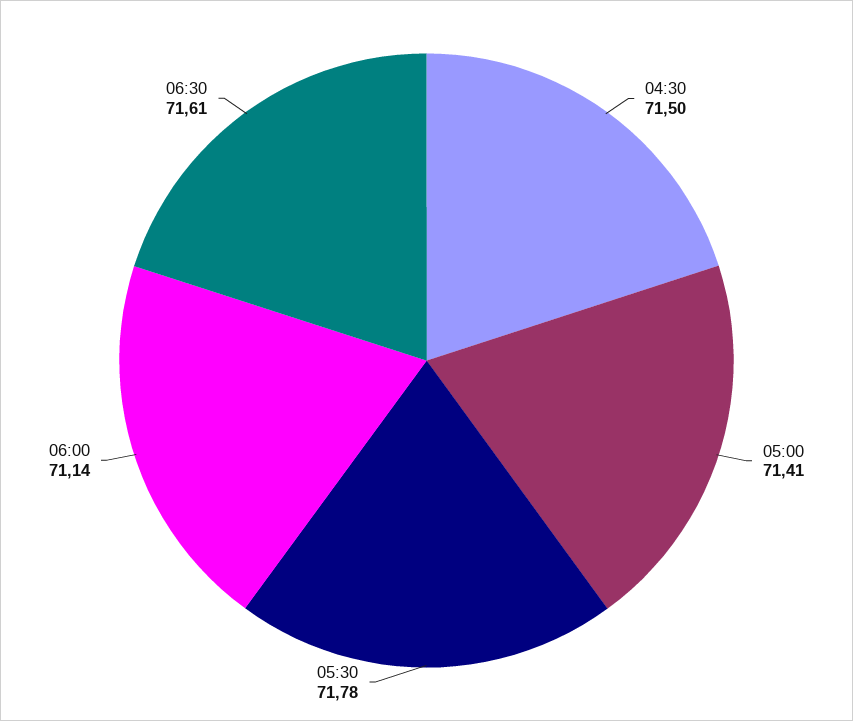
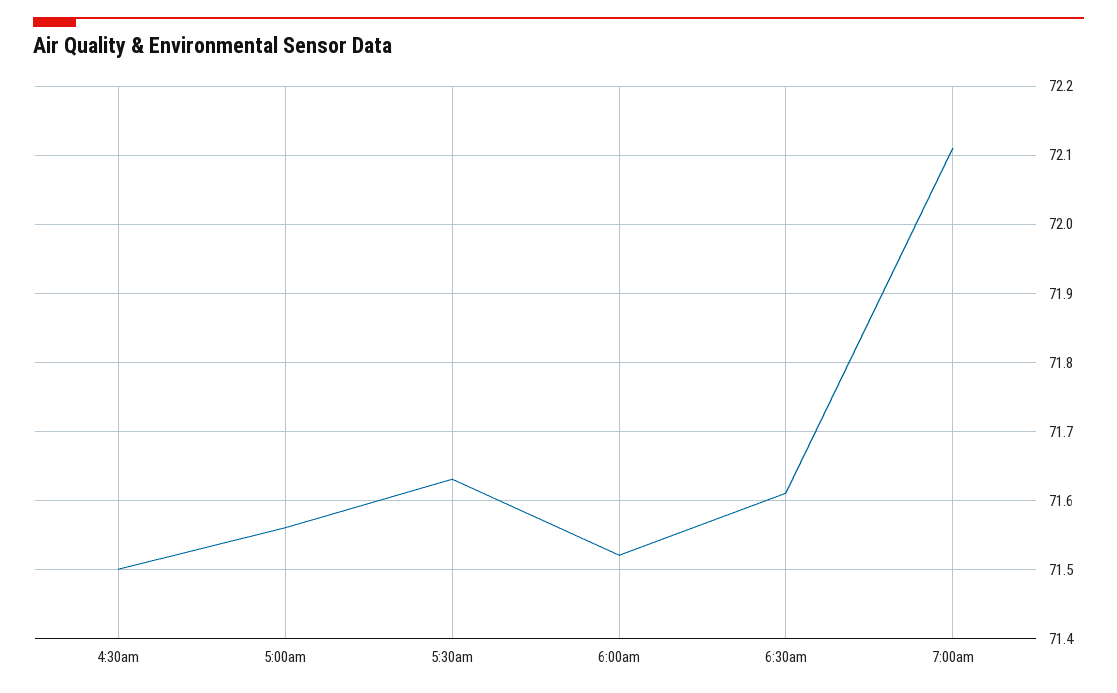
05:00: 71.41 -> 71.56
05:30: 71.78 -> 71.63
06:00: 71.14 -> 71.52
7:00am: none -> 72.11

